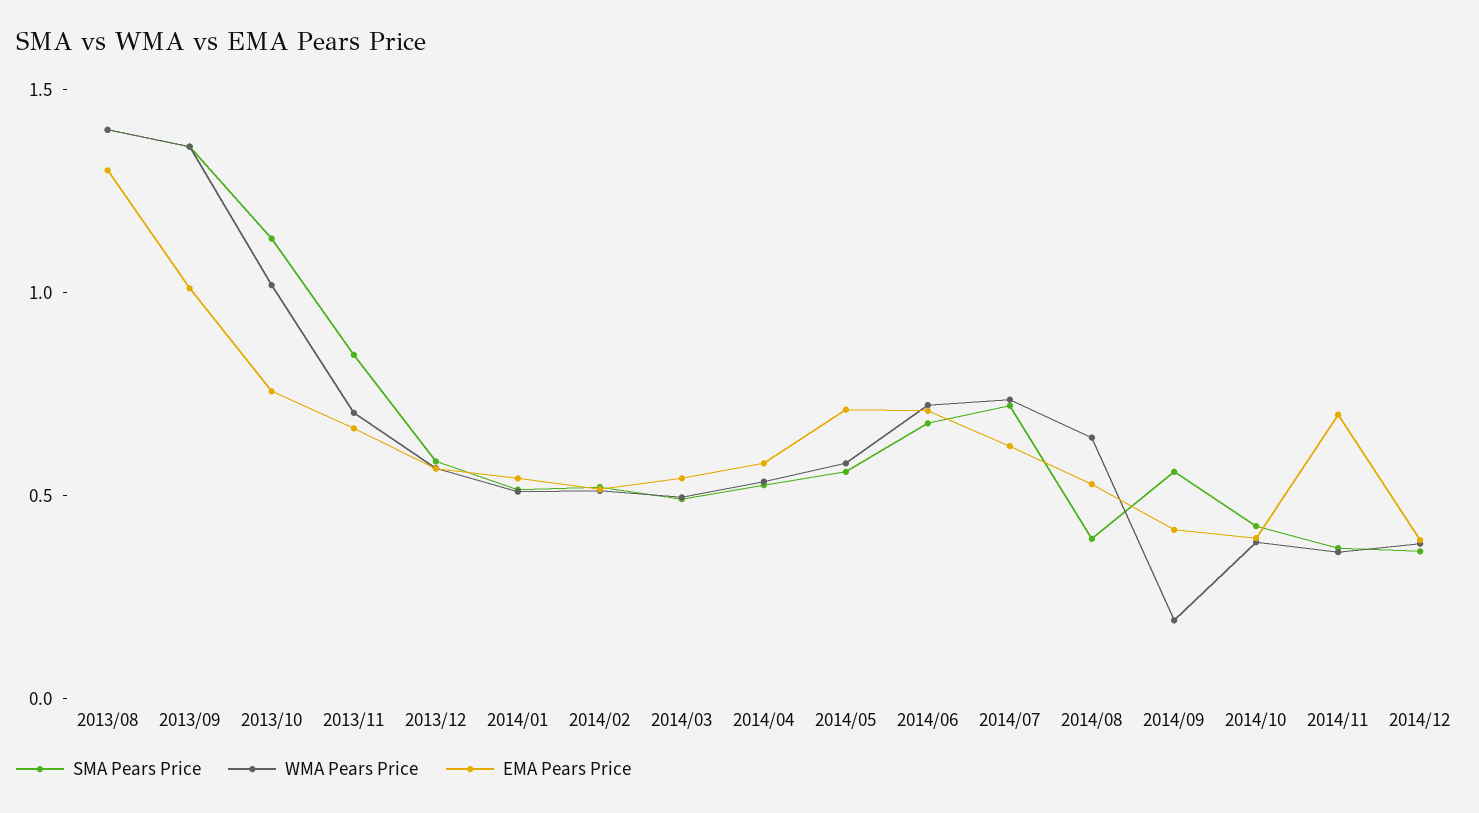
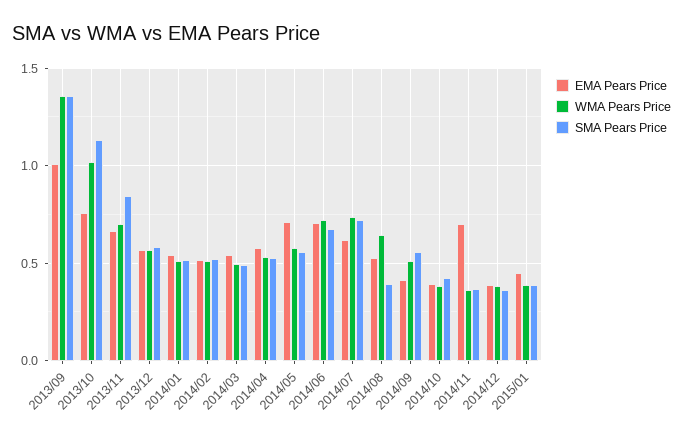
SMA Pears Price, 2013/08: 1.4 -> none
WMA Pears Price, 2013/08: 1.4 -> none
EMA Pears Price, 2013/08: 1.3 -> none
WMA Pears Price, 2014/09: 0.2 -> 0.5
EMA Pears Price, 2015/01: none -> 0.45
WMA Pears Price, 2015/01: none -> 0.4
SMA Pears Price, 2015/01: none -> 0.4

